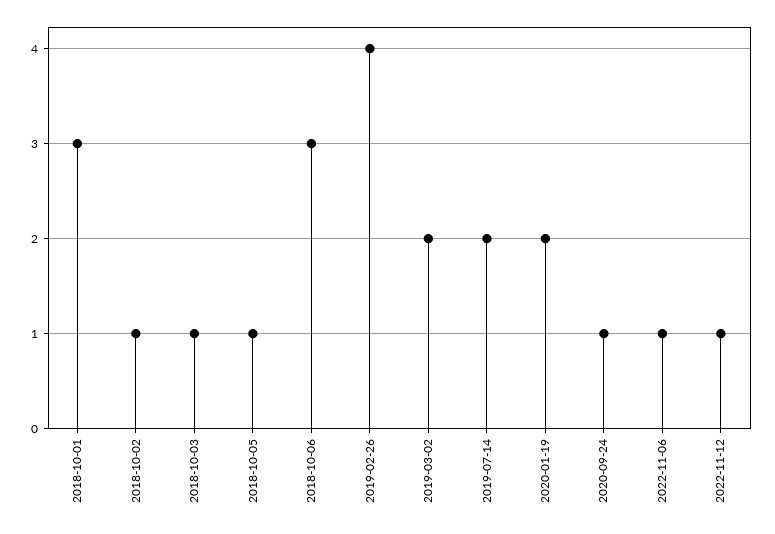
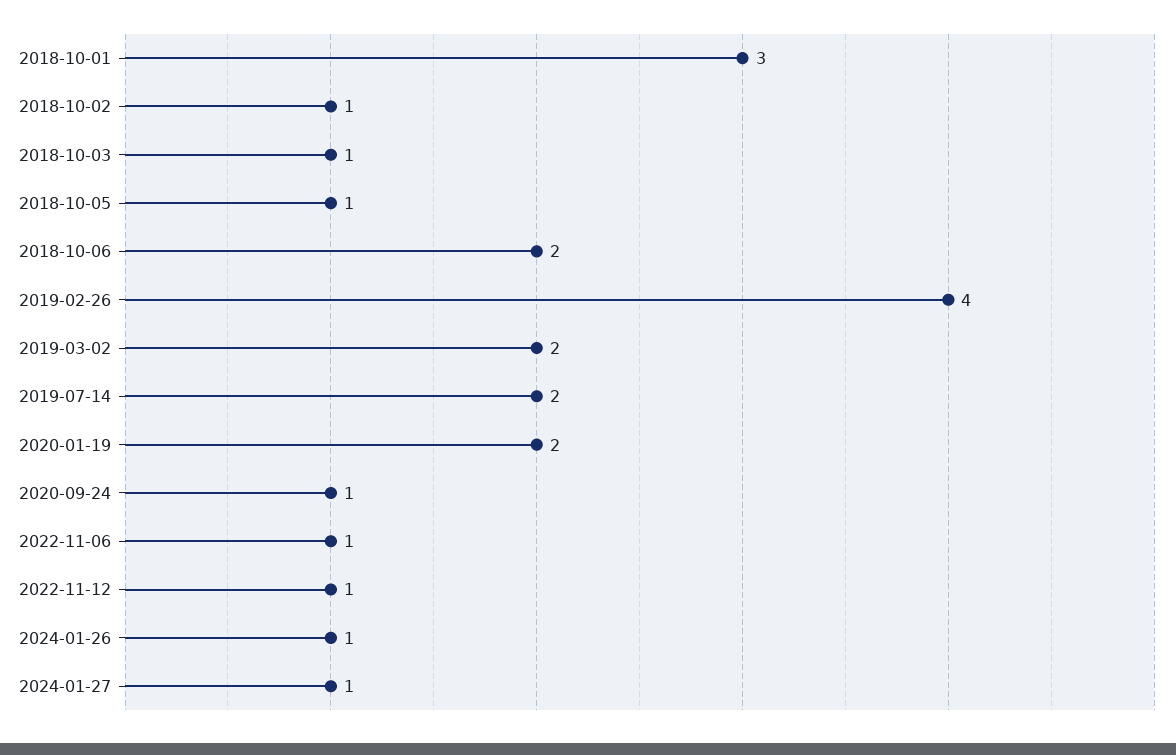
2018-10-06: 3 -> 2
2024-01-26: none -> 1
2024-01-27: none -> 1

